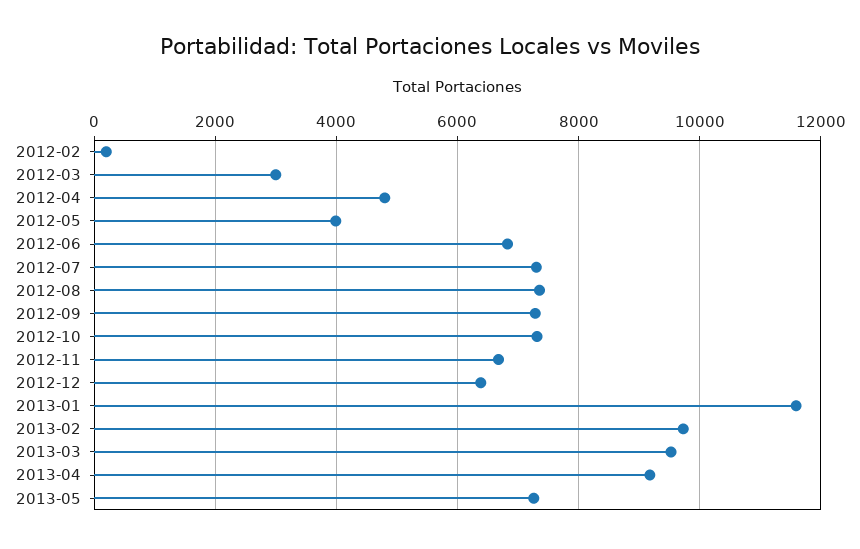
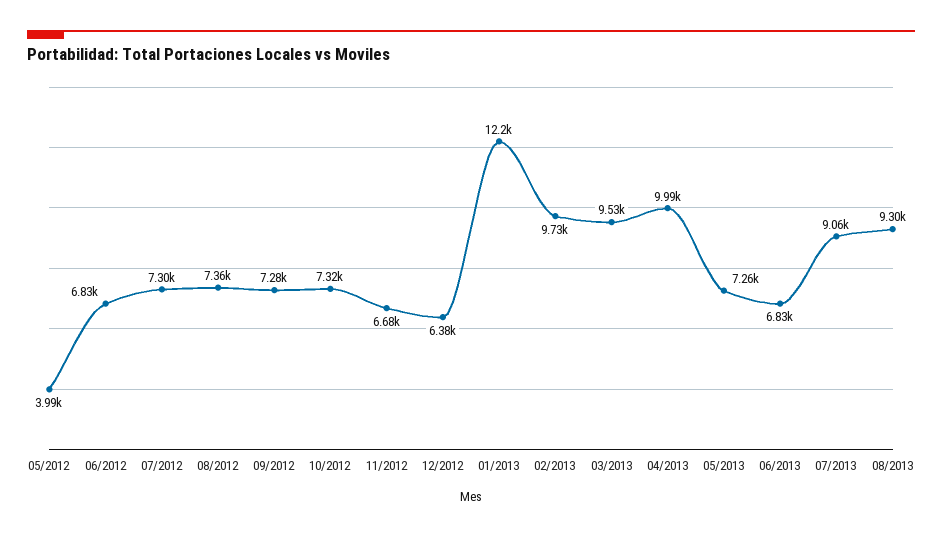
2012-02: 200 -> none
2012-03: 3000 -> none
2012-04: 4800 -> none
2013-01: 11600 -> 12200
2013-04: 9200 -> 9990
06/2013: none -> 6830
07/2013: none -> 9060
08/2013: none -> 9300

